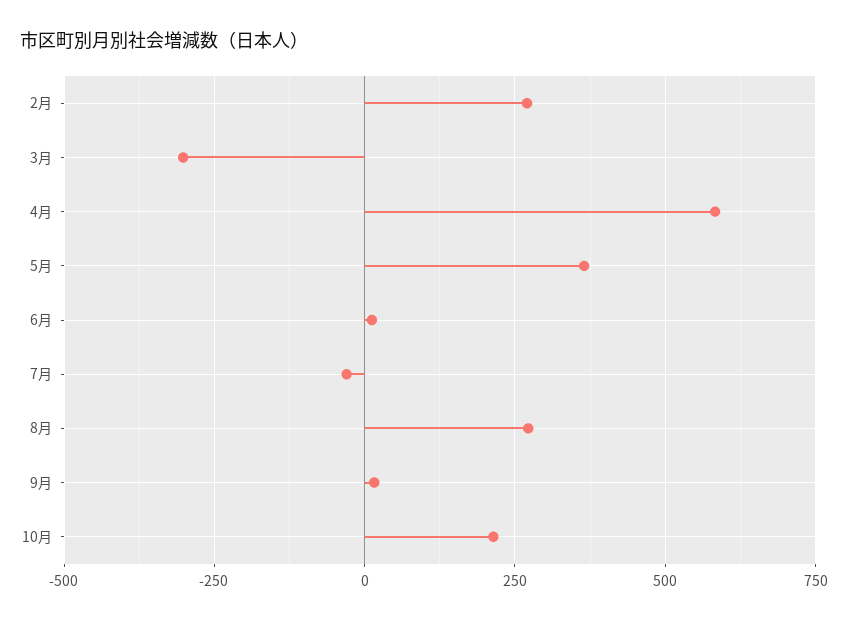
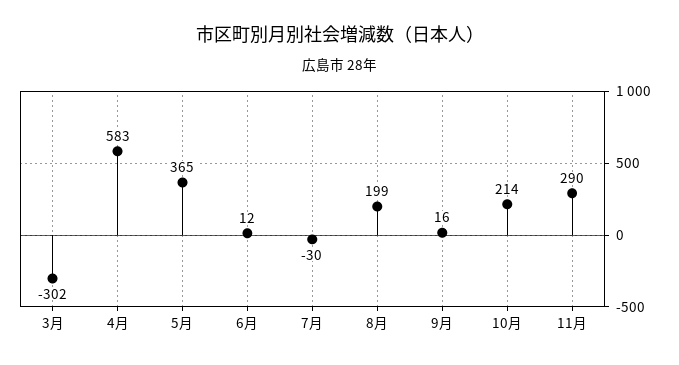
2月: 275 -> none
8月: 275 -> 199
11月: none -> 290

